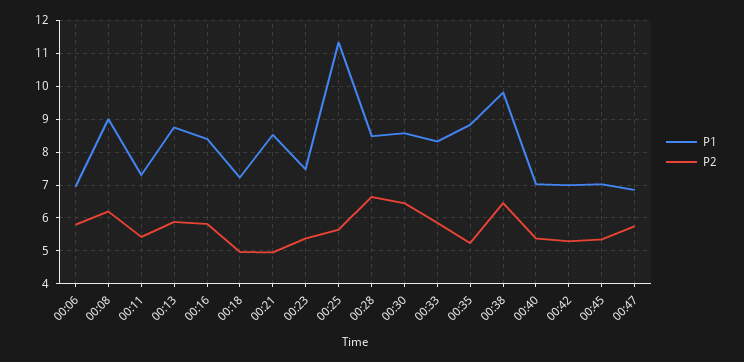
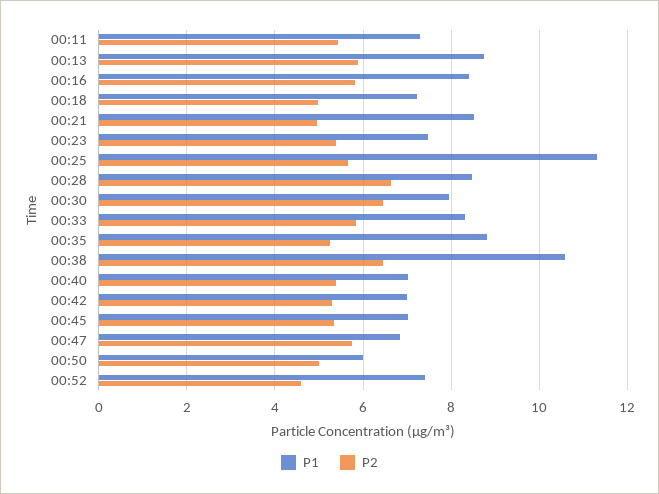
P1, 00:06: 7 -> none
P2, 00:06: 5.8 -> none
P1, 00:08: 9 -> none
P2, 00:08: 6.2 -> none
P1, 00:30: 8.6 -> 8
P1, 00:38: 9.8 -> 10.6
P1, 00:50: none -> 6
P2, 00:50: none -> 5
P1, 00:52: none -> 7.4
P2, 00:52: none -> 4.6

